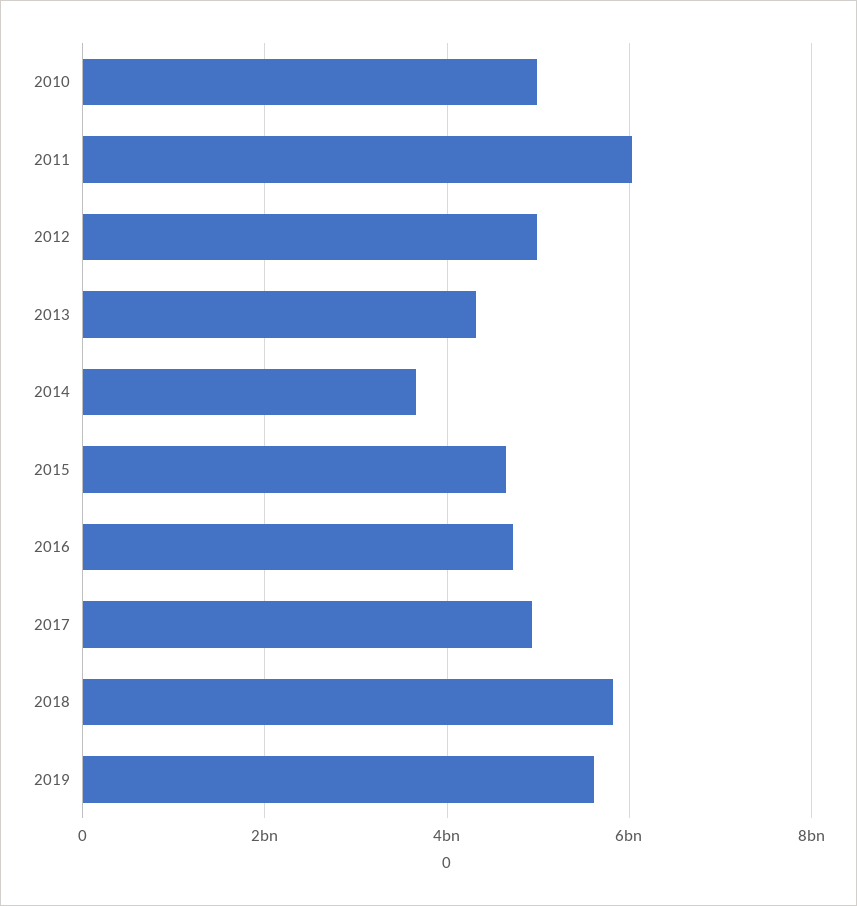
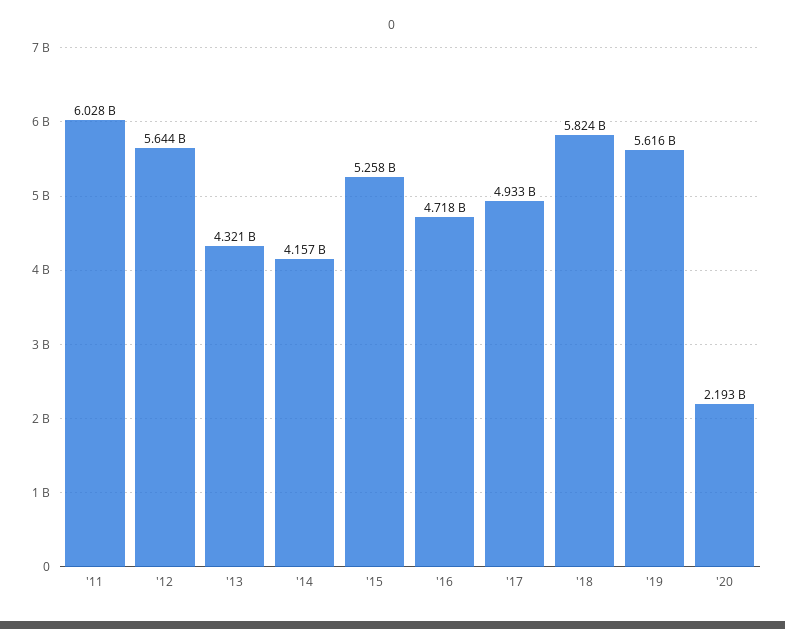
2010: 5000000000 -> none
2012: 5000000000 -> 5644000000
2014: 3600000000 -> 4157000000
2015: 4600000000 -> 5258000000
'20: none -> 2193000000

